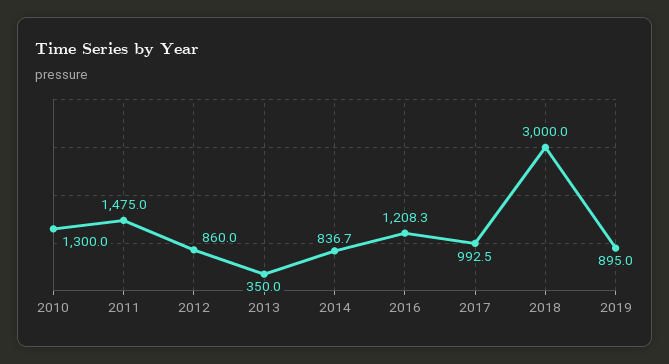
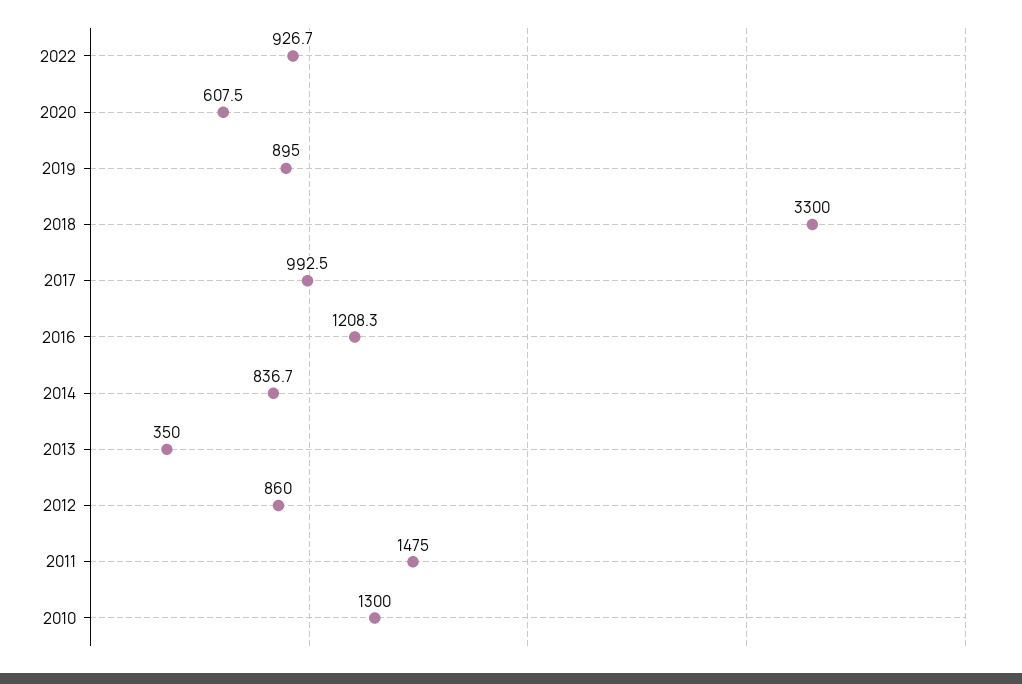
2018: 3000 -> 3300
2022: none -> 926.7
2020: none -> 607.5

